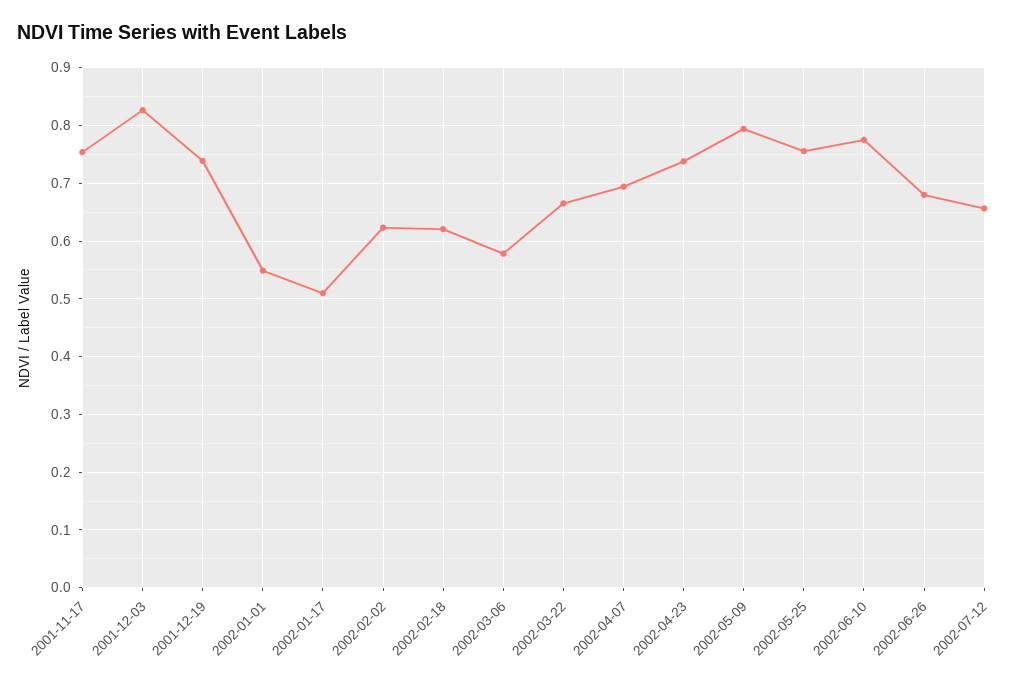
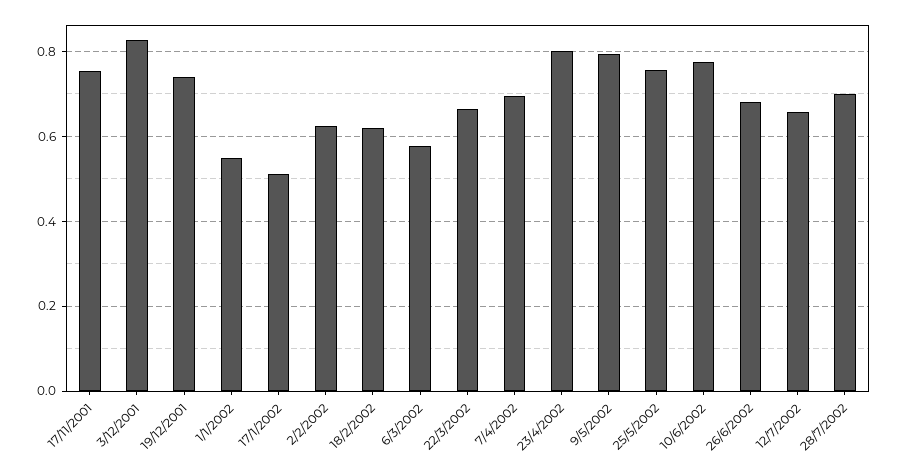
2002-04-23: 0.74 -> 0.8
28/7/2002: none -> 0.7

